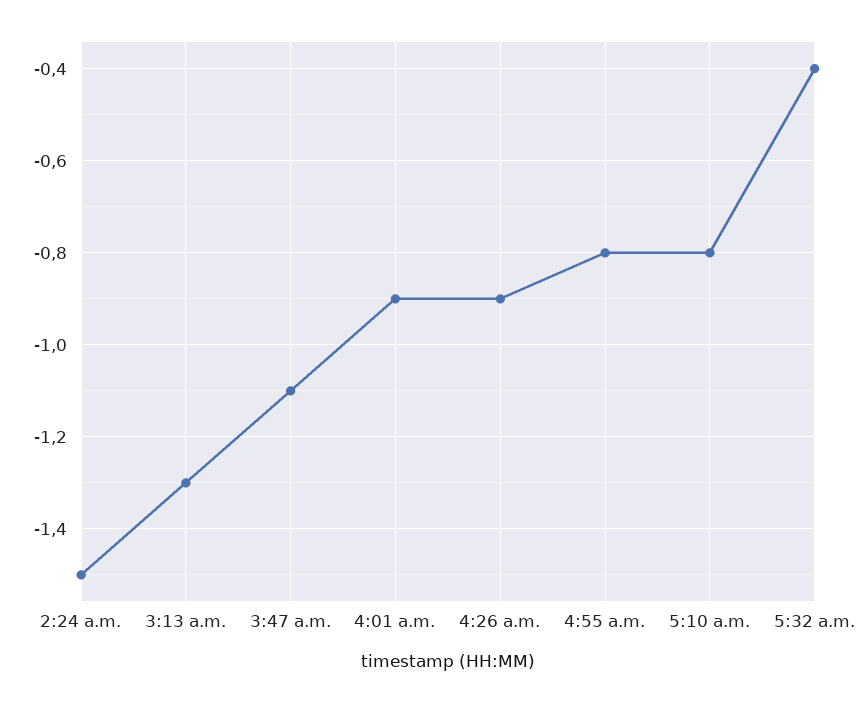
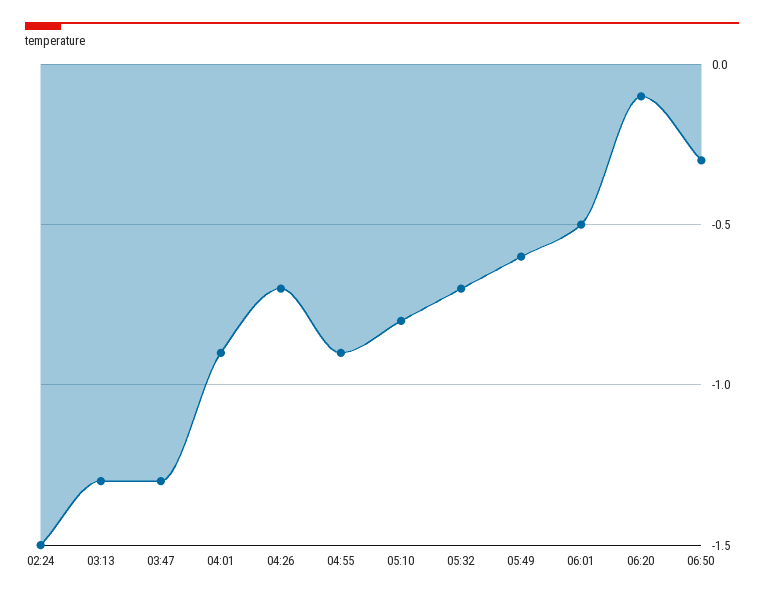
3:47 a.m.: -1.1 -> -1.3
4:26 a.m.: -0.9 -> -0.7
4:55 a.m.: -0.8 -> -0.9
5:32 a.m.: -0.4 -> -0.7
05:49: none -> -0.6
06:01: none -> -0.5
06:20: none -> -0.1
06:50: none -> -0.3

